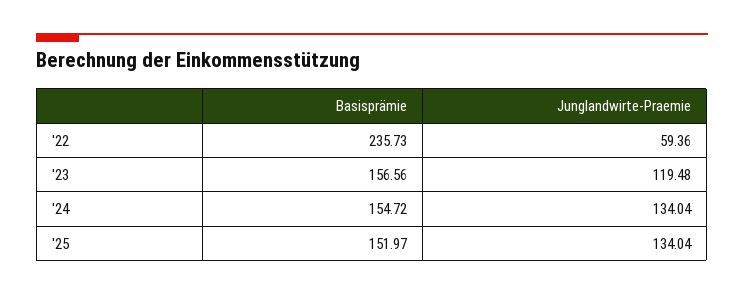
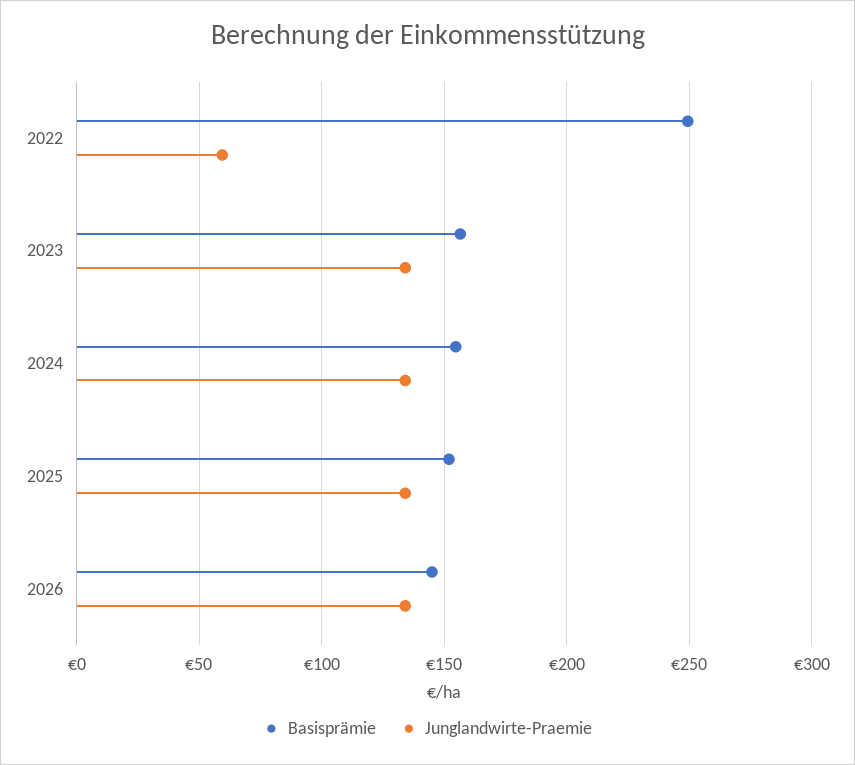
Basisprämie, '22: 235.73 -> 250
Junglandwirte-Praemie, '23: 119.48 -> 135
Basisprämie, 2026: none -> 145
Junglandwirte-Praemie, 2026: none -> 135

